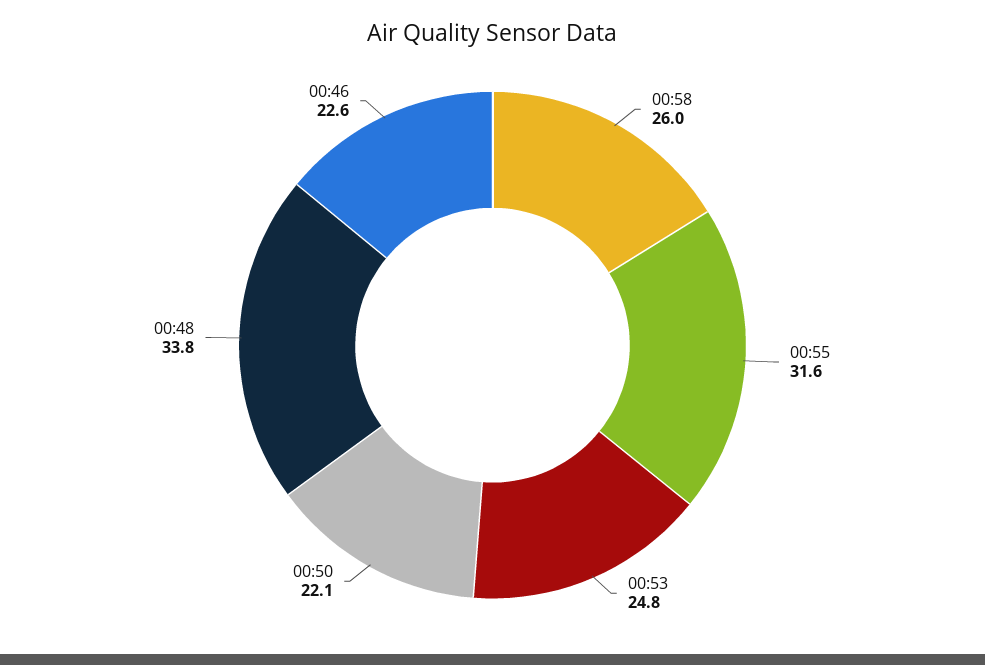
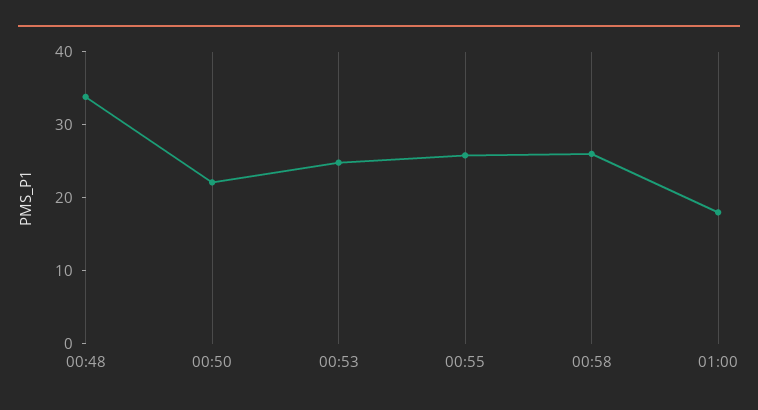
00:55: 31.6 -> 26
00:46: 22.6 -> none
01:00: none -> 18

